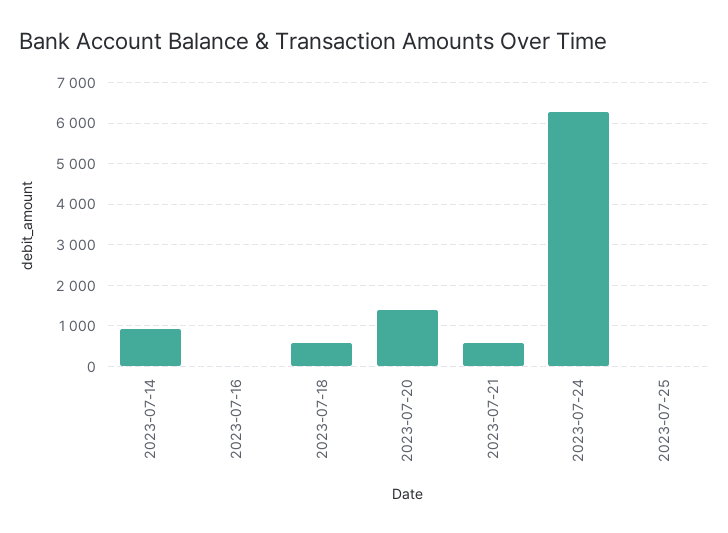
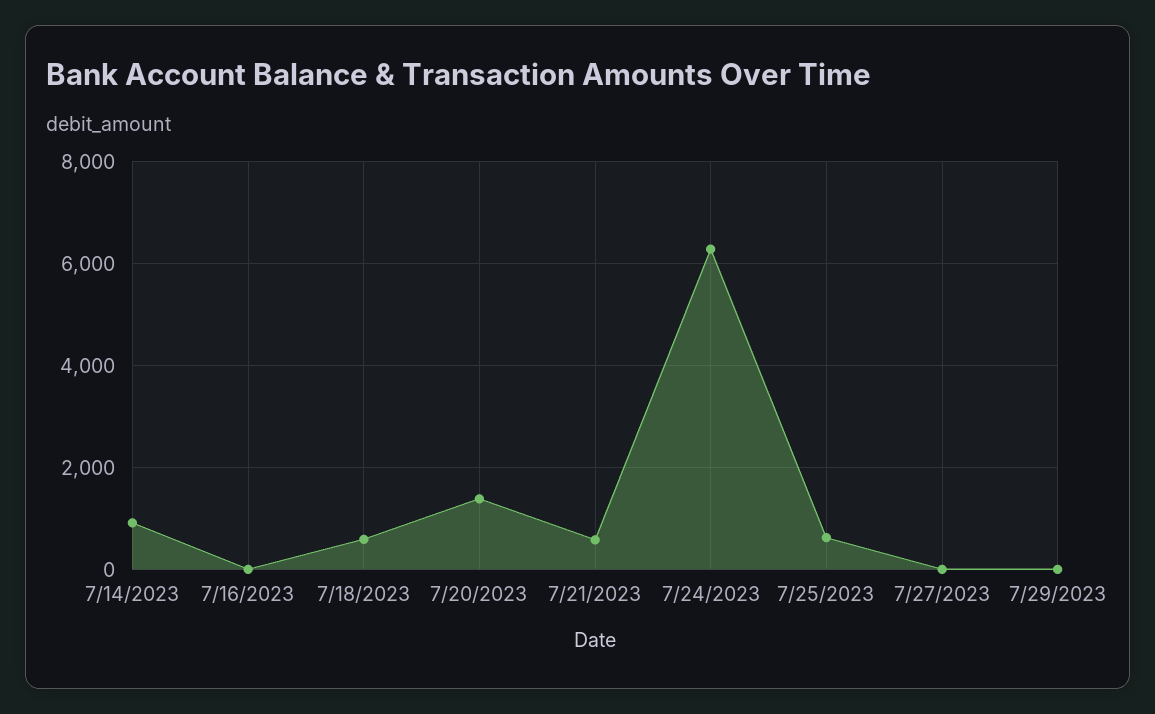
2023-07-25: 0 -> 600
7/27/2023: none -> 0
7/29/2023: none -> 0

